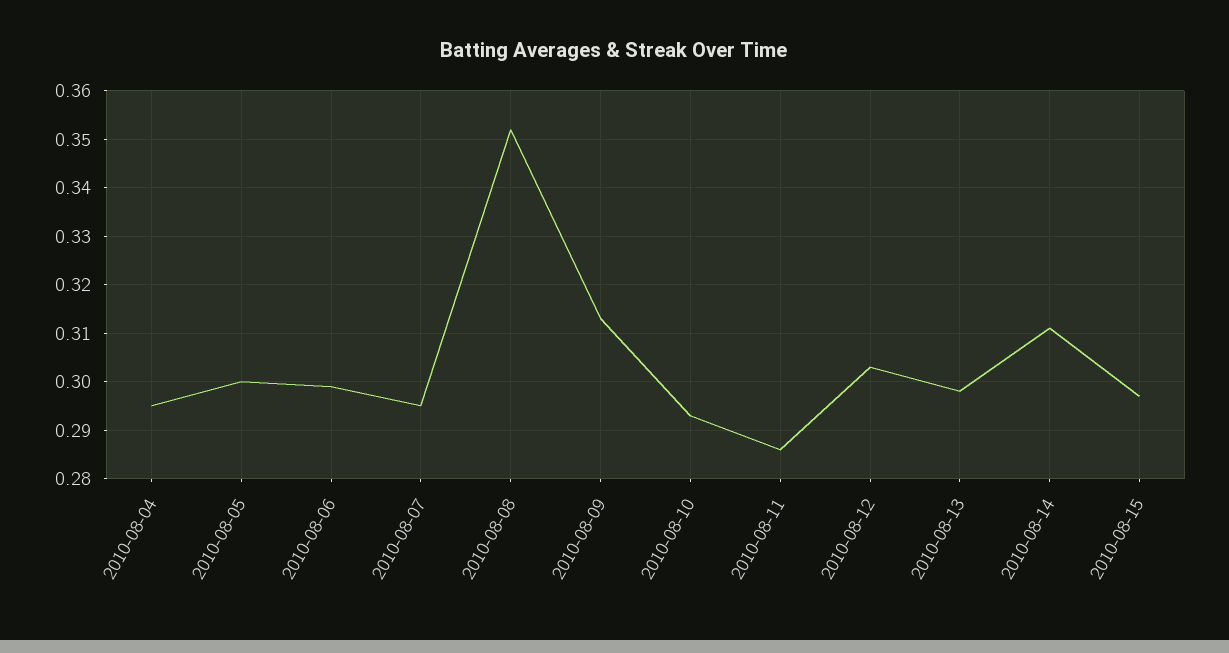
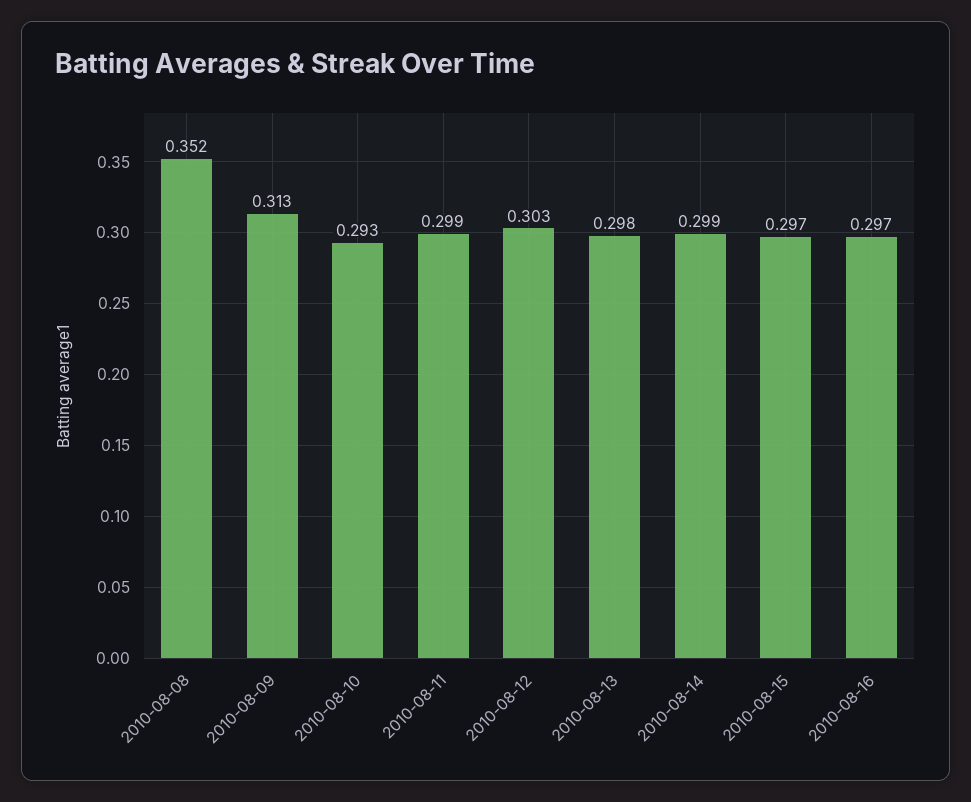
2010-08-04: 0.295 -> none
2010-08-05: 0.3 -> none
2010-08-06: 0.3 -> none
2010-08-07: 0.295 -> none
2010-08-11: 0.285 -> 0.299
2010-08-14: 0.31 -> 0.299
2010-08-16: none -> 0.297

